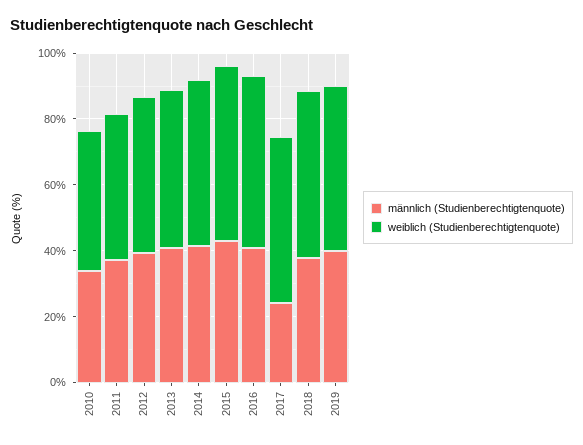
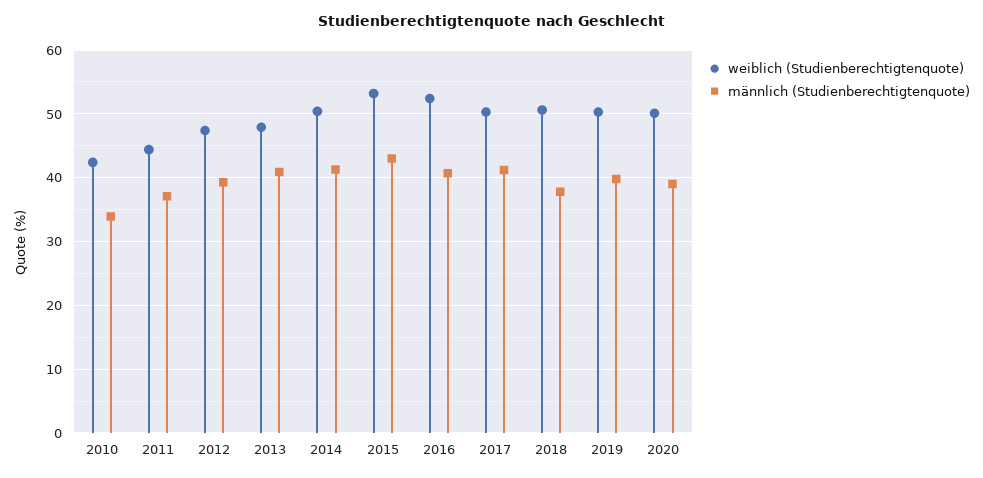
männlich (Studienberechtigtenquote), 2017: 25 -> 41
weiblich (Studienberechtigtenquote), 2020: none -> 50
männlich (Studienberechtigtenquote), 2020: none -> 39

